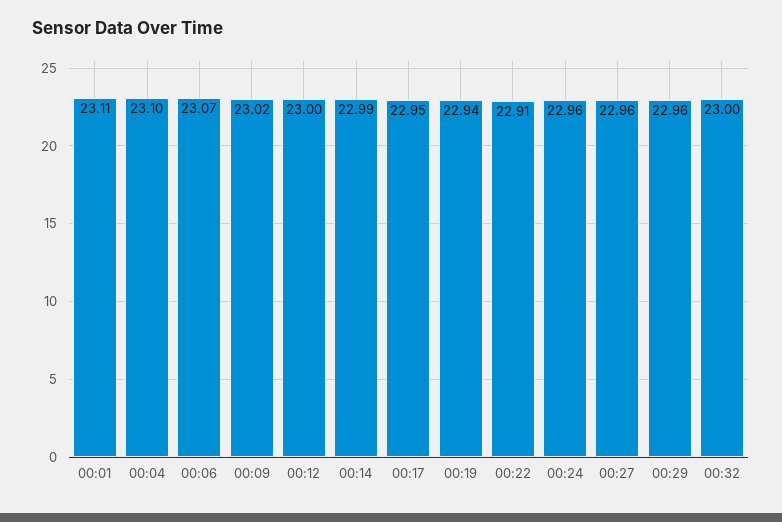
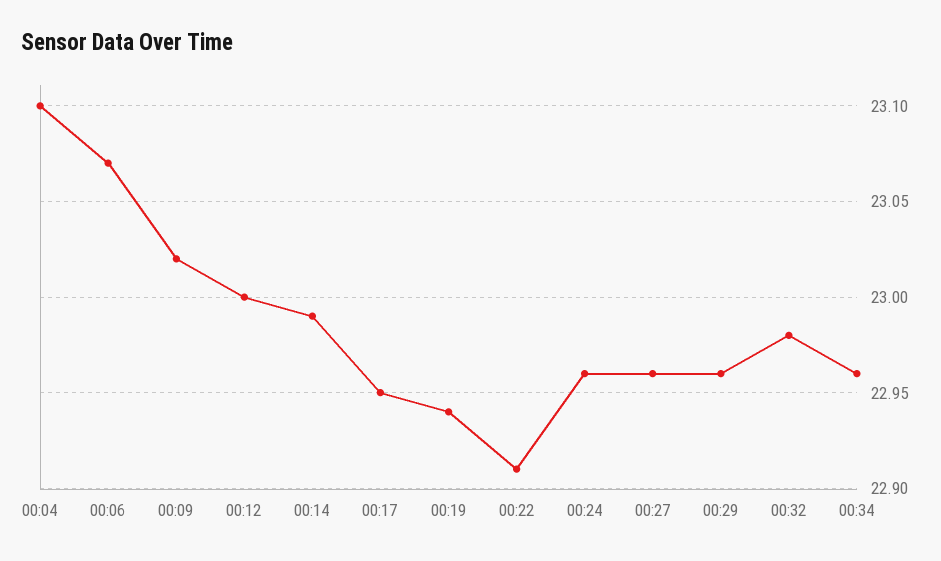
00:01: 23.11 -> none
00:32: 23 -> 22.98
00:34: none -> 22.96

